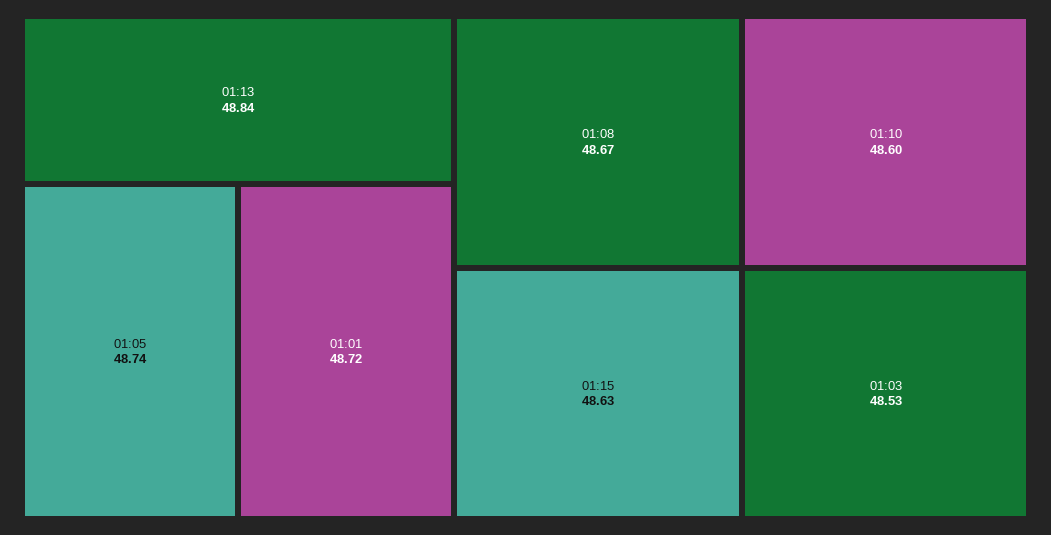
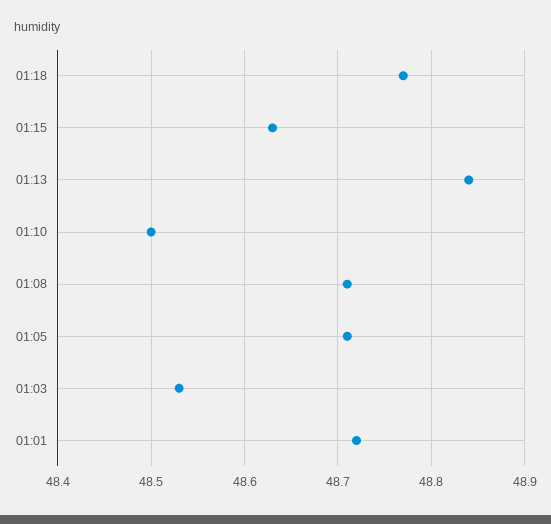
01:05: 48.74 -> 48.71
01:08: 48.67 -> 48.71
01:10: 48.6 -> 48.5
01:18: none -> 48.77

